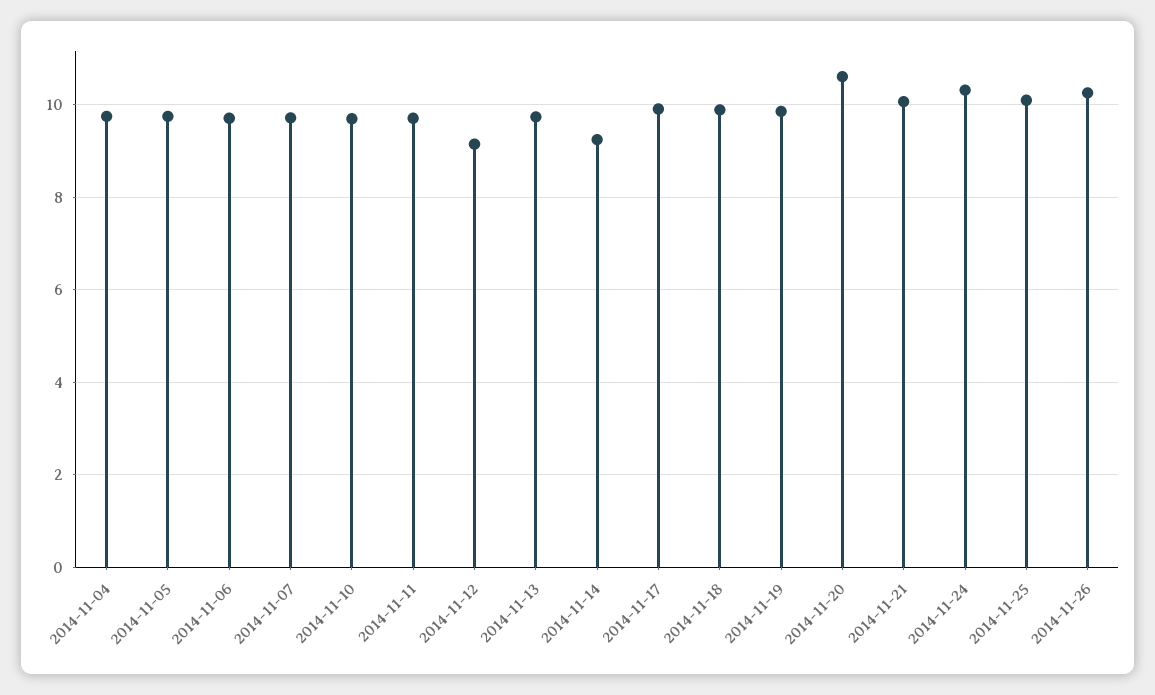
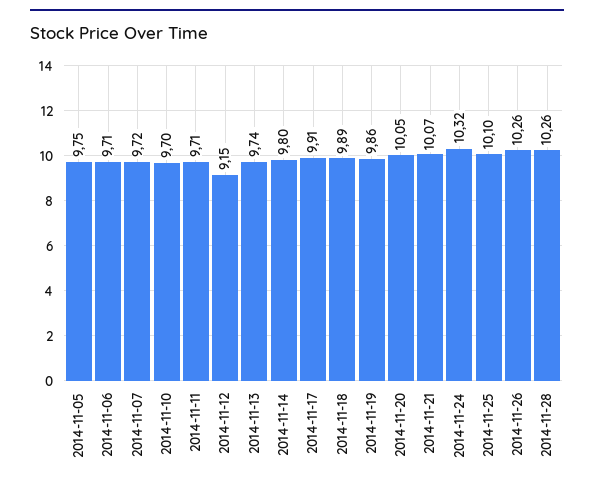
2014-11-04: 9.8 -> none
2014-11-14: 9.2 -> 9.8
2014-11-20: 10.6 -> 10.05
2014-11-28: none -> 10.26

